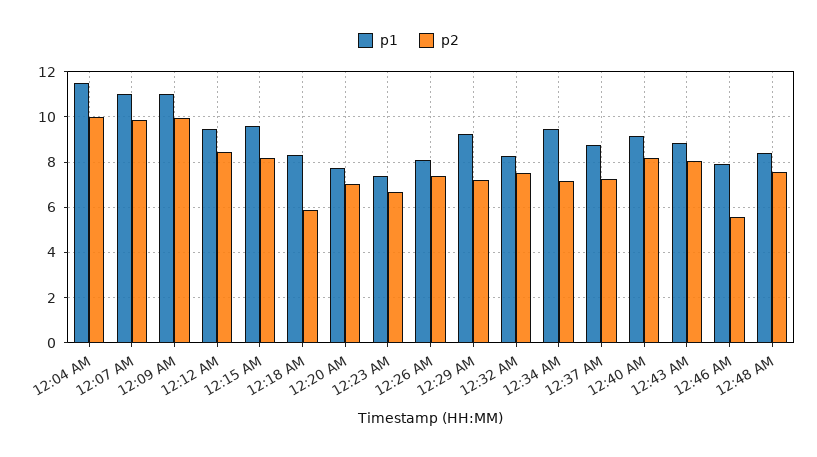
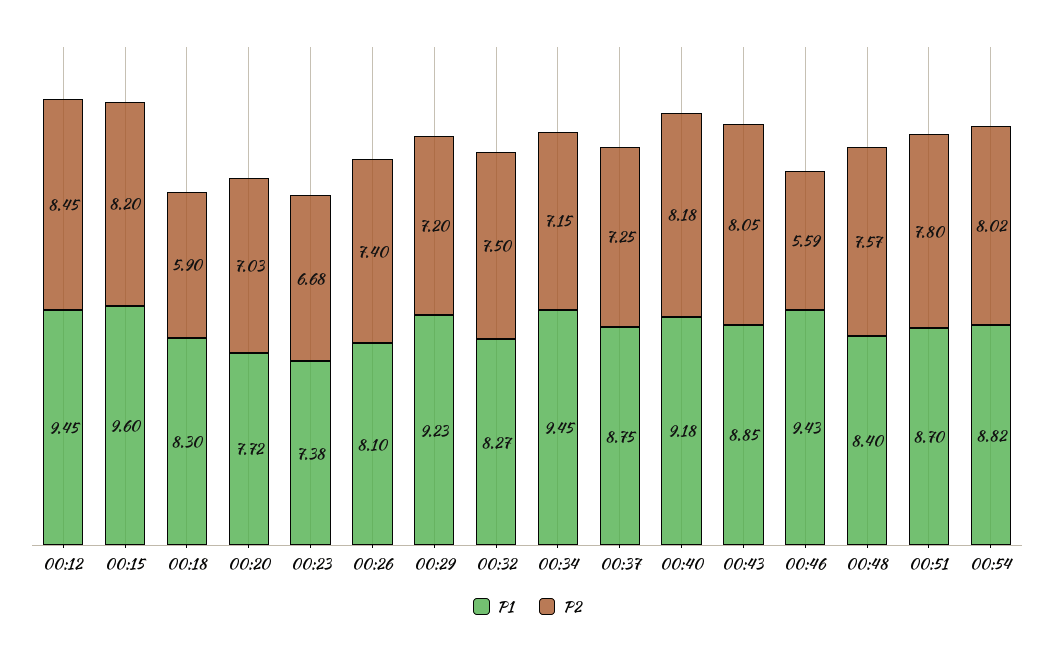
p1, 12:04 AM: 11.5 -> none
p2, 12:04 AM: 10 -> none
p1, 12:07 AM: 11 -> none
p2, 12:07 AM: 10 -> none
p1, 12:09 AM: 11 -> none
p2, 12:09 AM: 10 -> none
p1, 12:46 AM: 8 -> 9.43
p1, 00:51: none -> 8.7
p2, 00:51: none -> 7.8
p1, 00:54: none -> 8.82
p2, 00:54: none -> 8.02

